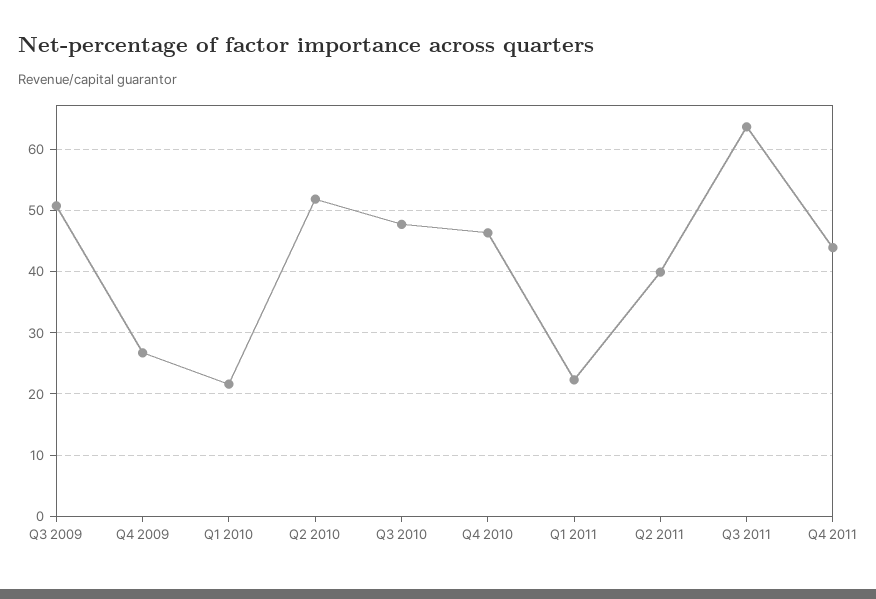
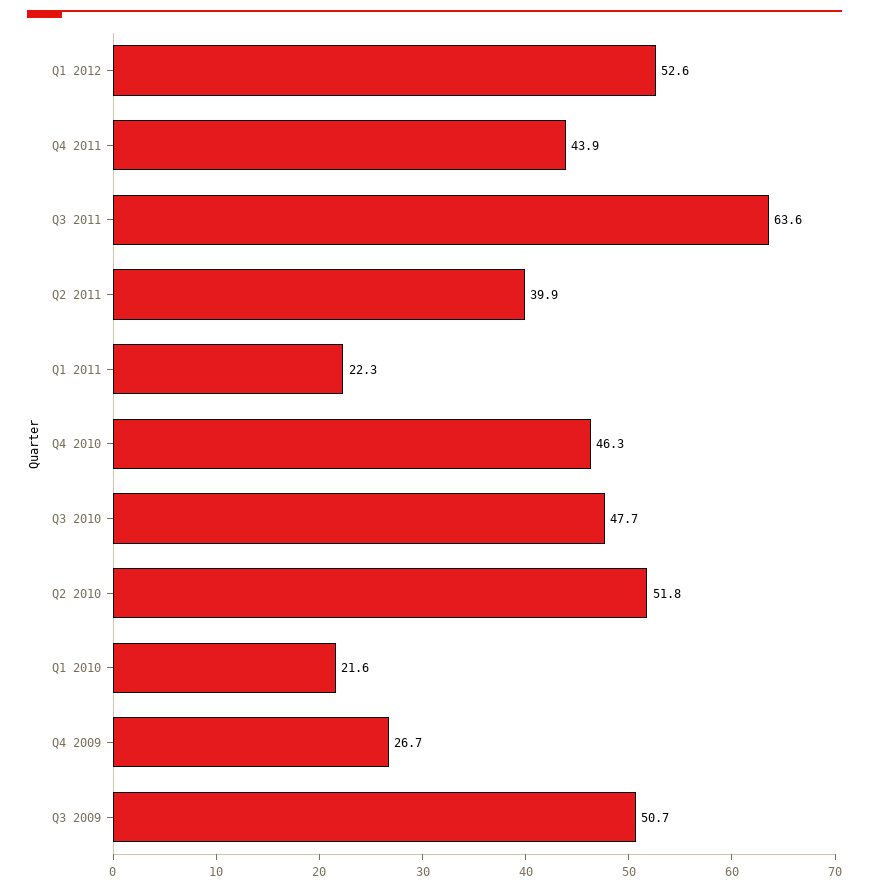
Q1 2012: none -> 52.6

